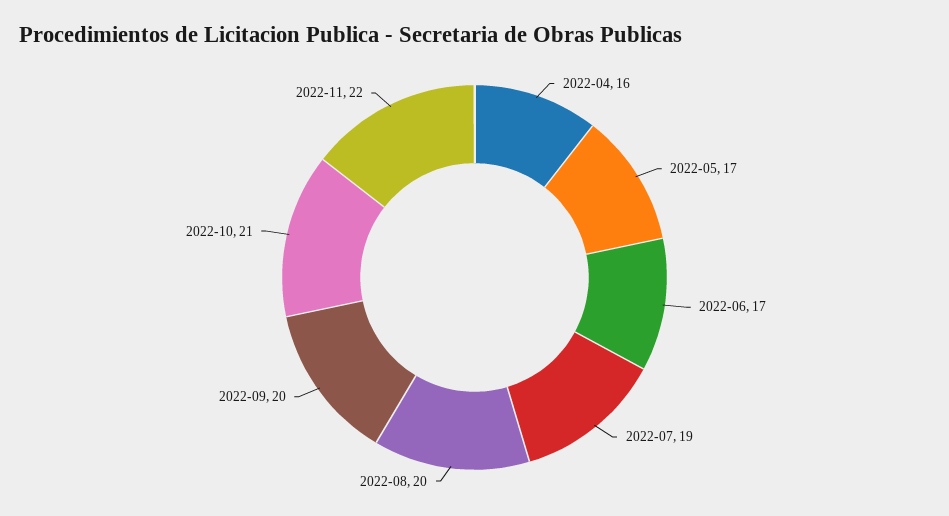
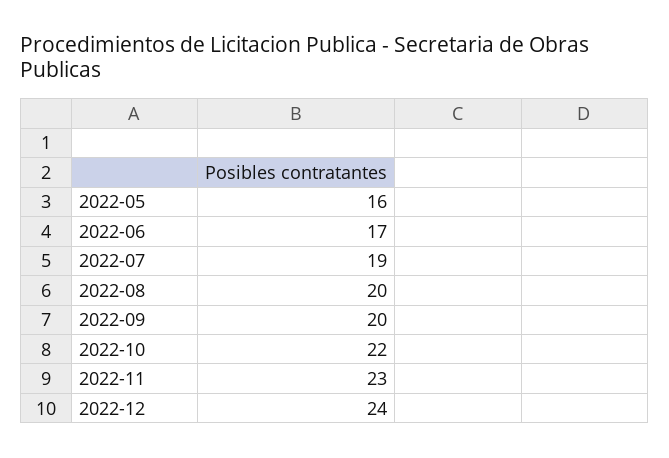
2022-04: 16 -> none
2022-05: 17 -> 16
2022-10: 21 -> 22
2022-11: 22 -> 23
2022-12: none -> 24

